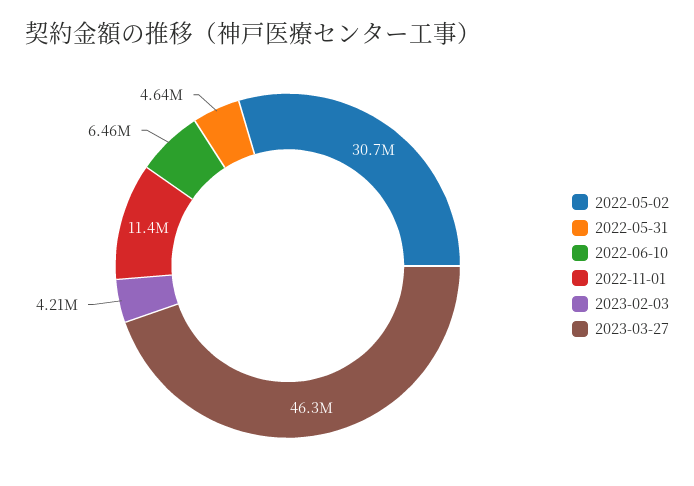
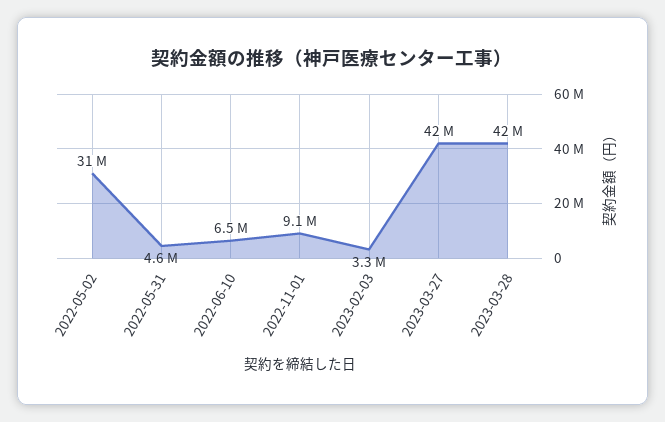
2022-11-01: 11400000 -> 9100000
2023-02-03: 4210000 -> 3300000
2023-03-27: 46300000 -> 42000000
2023-03-28: none -> 42000000

